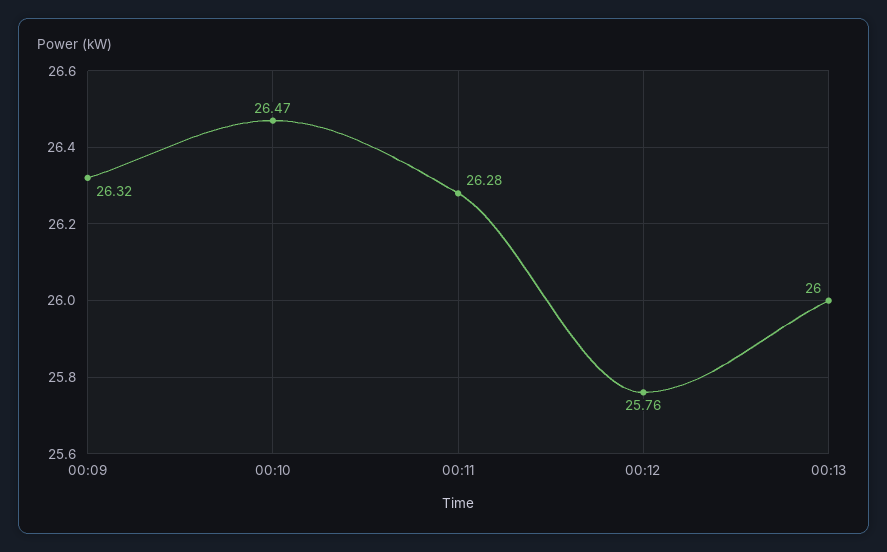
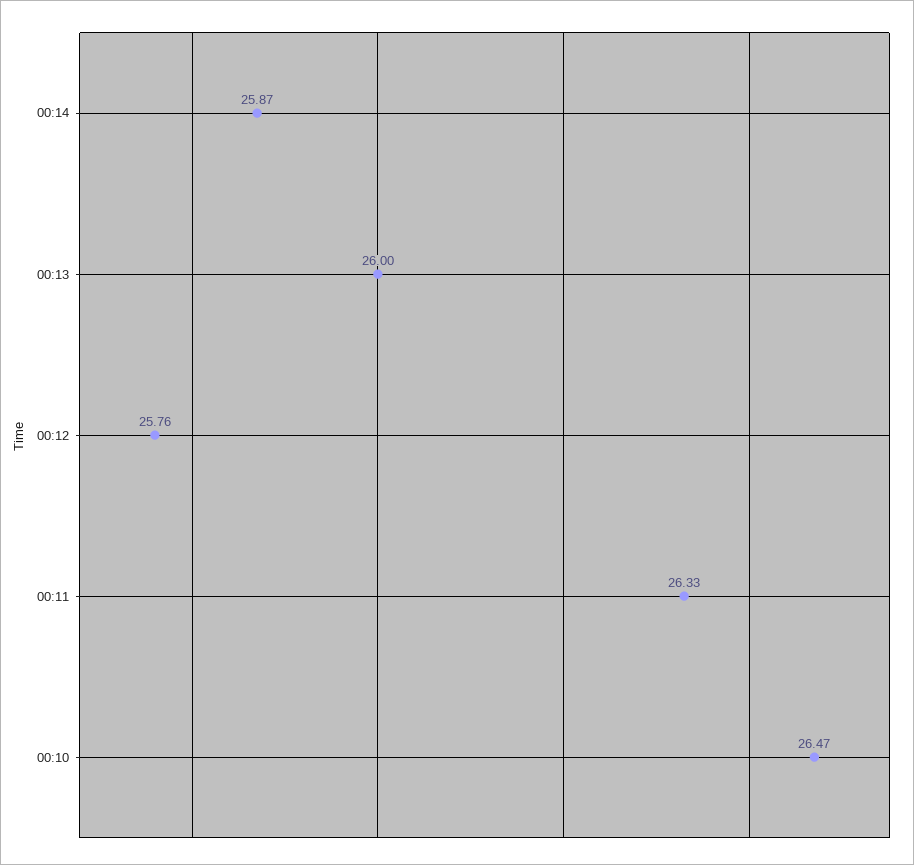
00:09: 26.32 -> none
00:11: 26.28 -> 26.33
00:14: none -> 25.87

